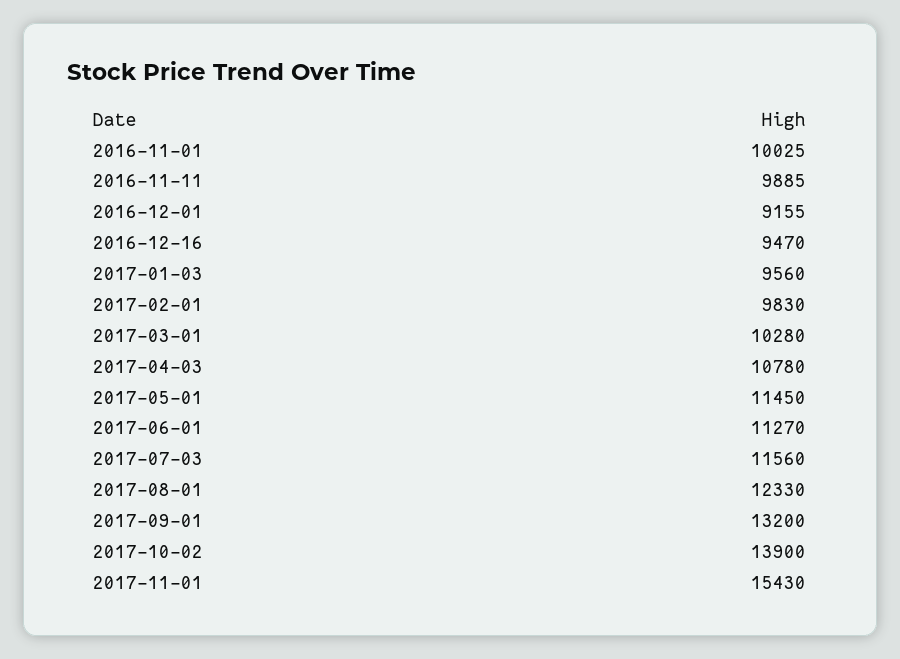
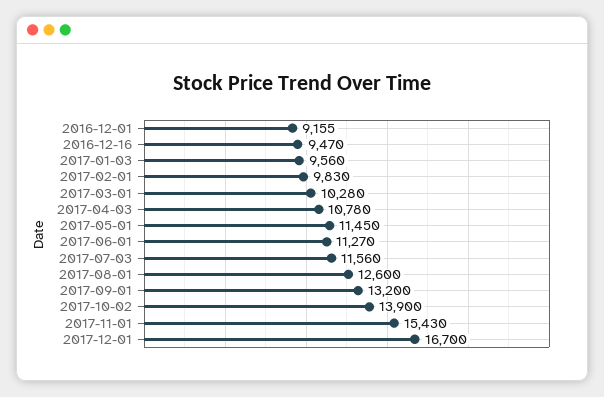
2016-11-01: 10025 -> none
2016-11-11: 9885 -> none
2017-08-01: 12330 -> 12600
2017-12-01: none -> 16700

